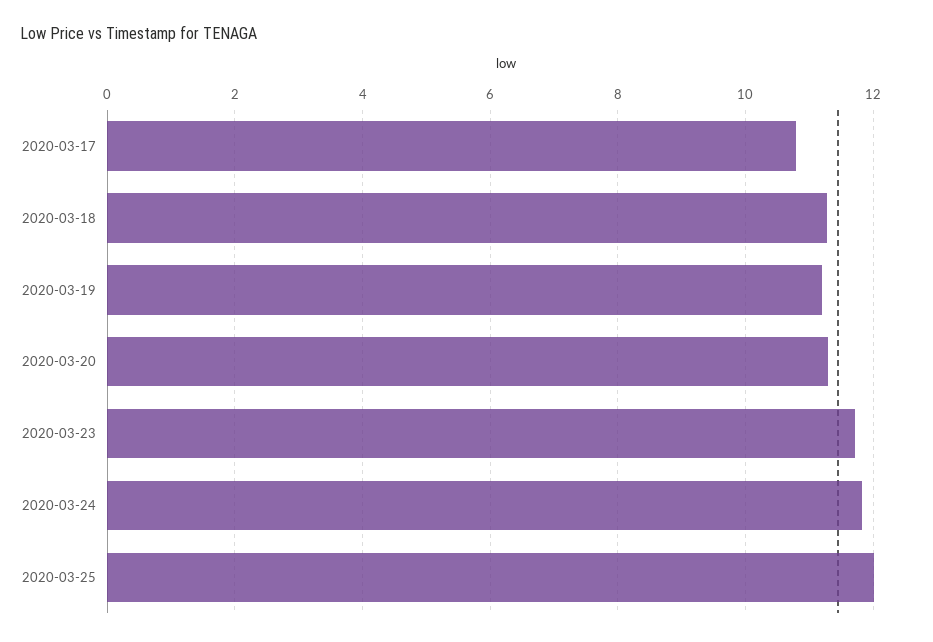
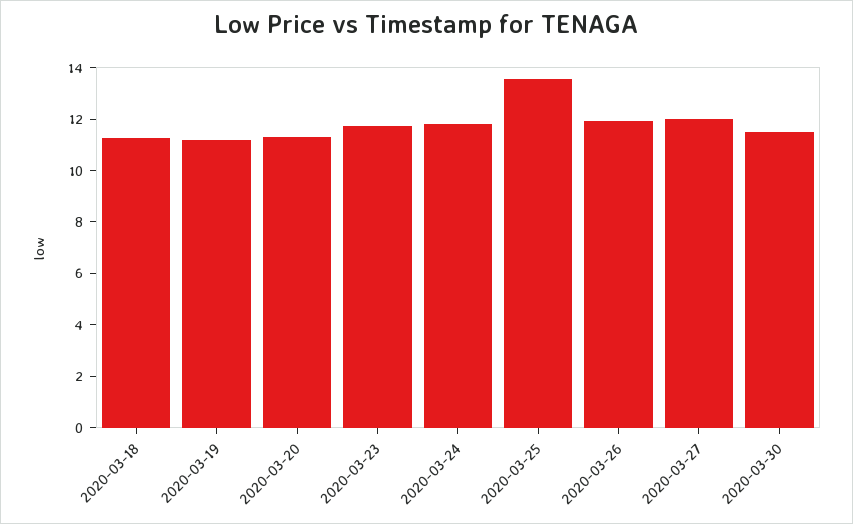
2020-03-17: 10.8 -> none
2020-03-25: 12 -> 13.5
2020-03-26: none -> 12
2020-03-27: none -> 12
2020-03-30: none -> 11.5

